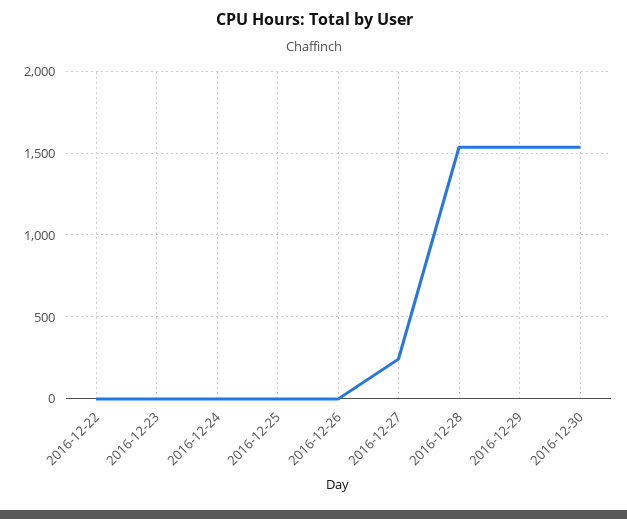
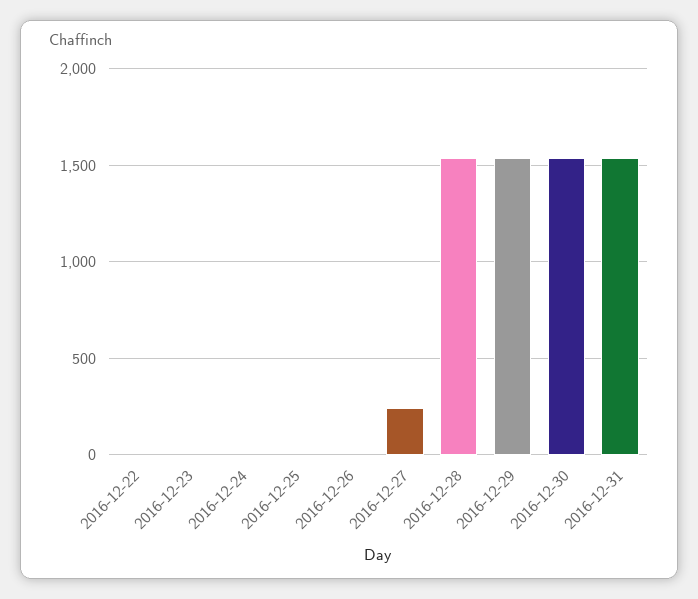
2016-12-31: none -> 1550

